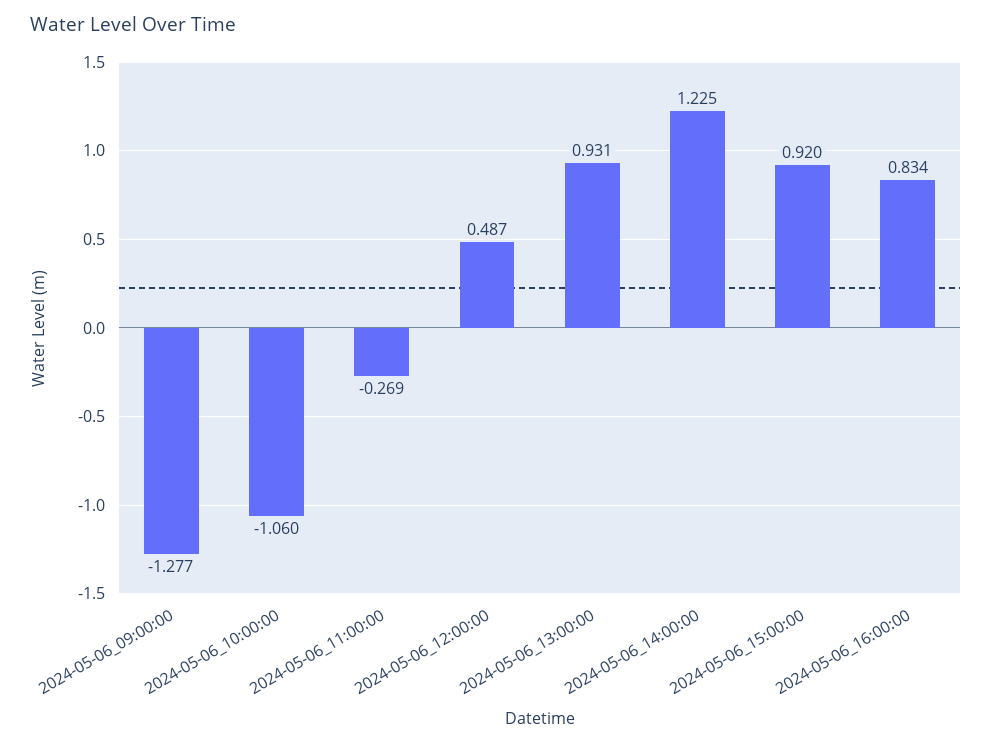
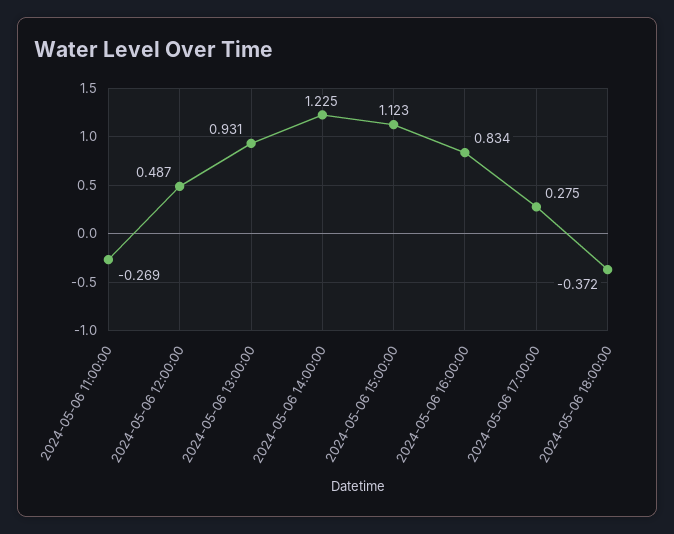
2024-05-06_09:00:00: -1.277 -> none
2024-05-06_10:00:00: -1.06 -> none
2024-05-06_15:00:00: 0.92 -> 1.123
2024-05-06 17:00:00: none -> 0.275
2024-05-06 18:00:00: none -> -0.372

